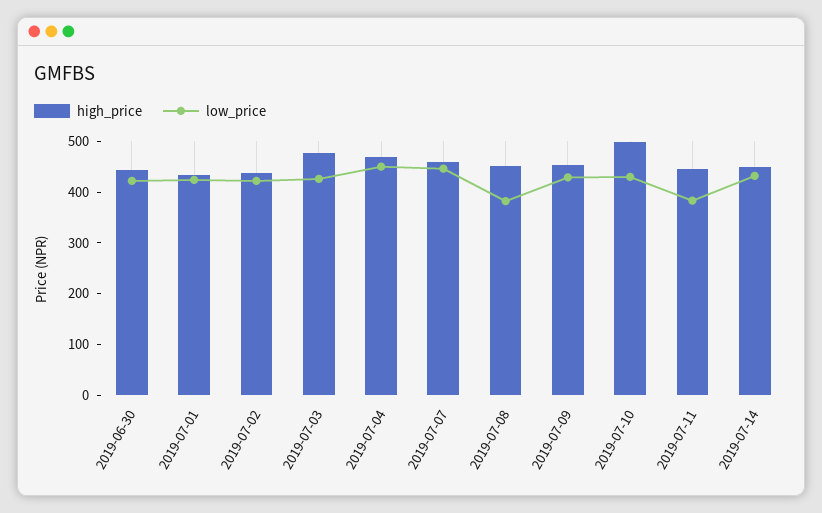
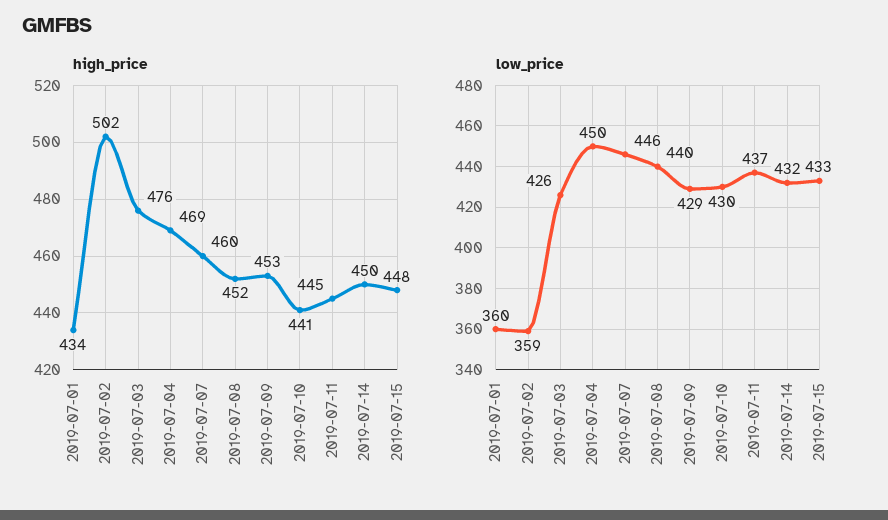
high_price, 2019-06-30: 440 -> none
low_price, 2019-06-30: 420 -> none
low_price, 2019-07-01: 420 -> 360
high_price, 2019-07-02: 440 -> 502
low_price, 2019-07-02: 420 -> 359
low_price, 2019-07-08: 380 -> 440
high_price, 2019-07-10: 500 -> 441
low_price, 2019-07-11: 380 -> 437
high_price, 2019-07-15: none -> 448
low_price, 2019-07-15: none -> 433

